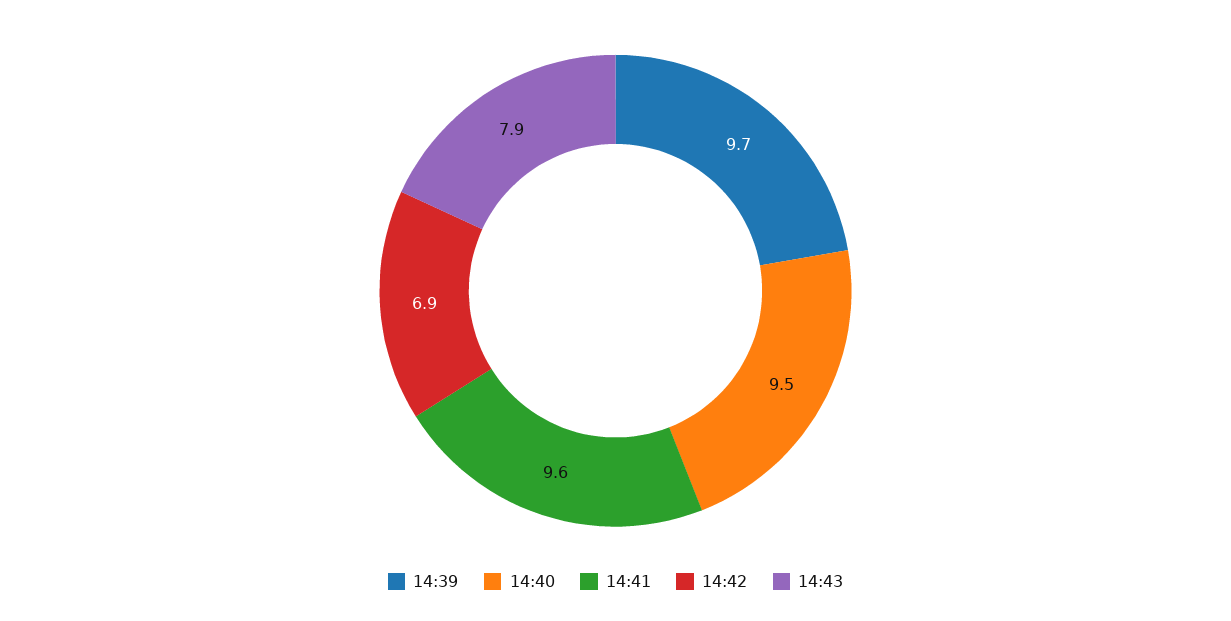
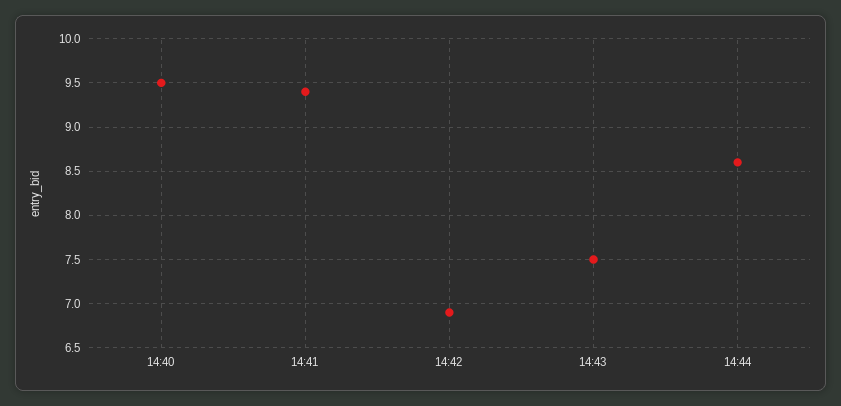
14:39: 9.7 -> none
14:41: 9.6 -> 9.4
14:43: 7.9 -> 7.5
14:44: none -> 8.6

